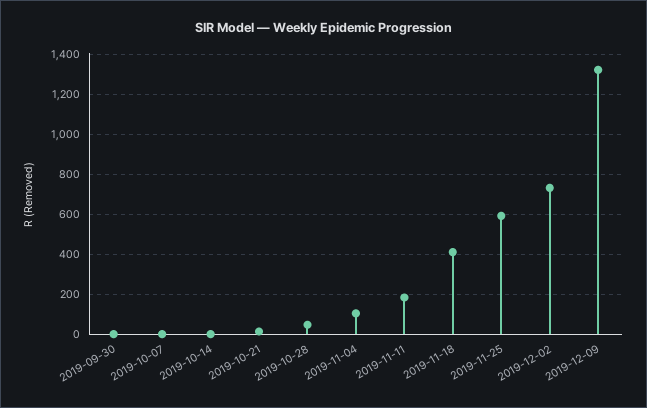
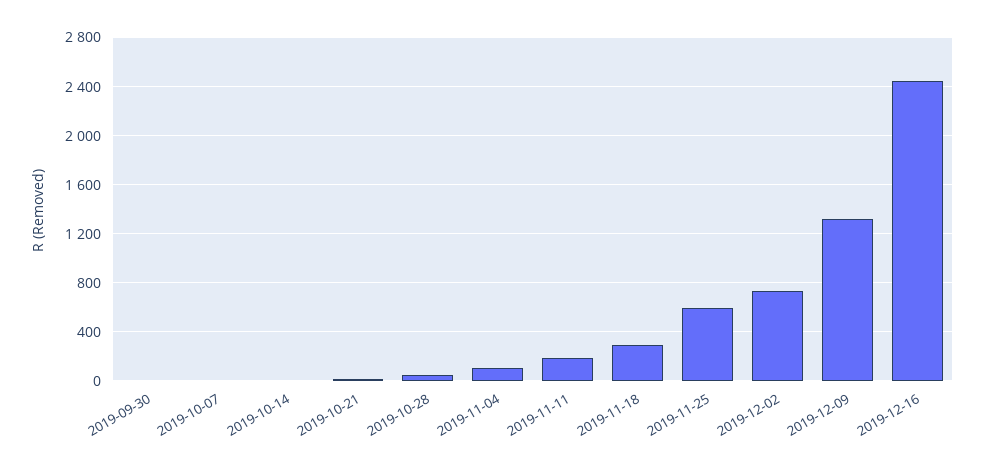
2019-11-18: 400 -> 300
2019-12-16: none -> 2450

